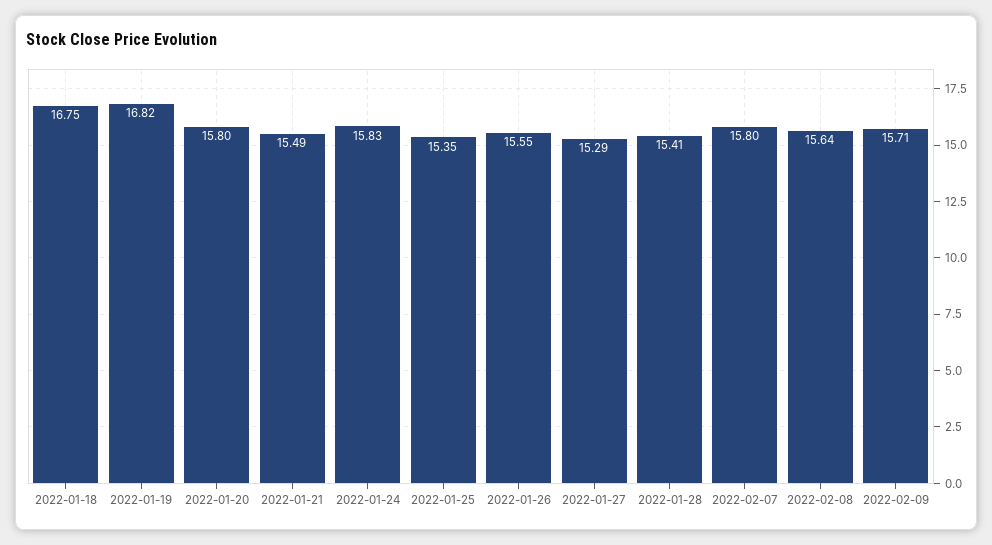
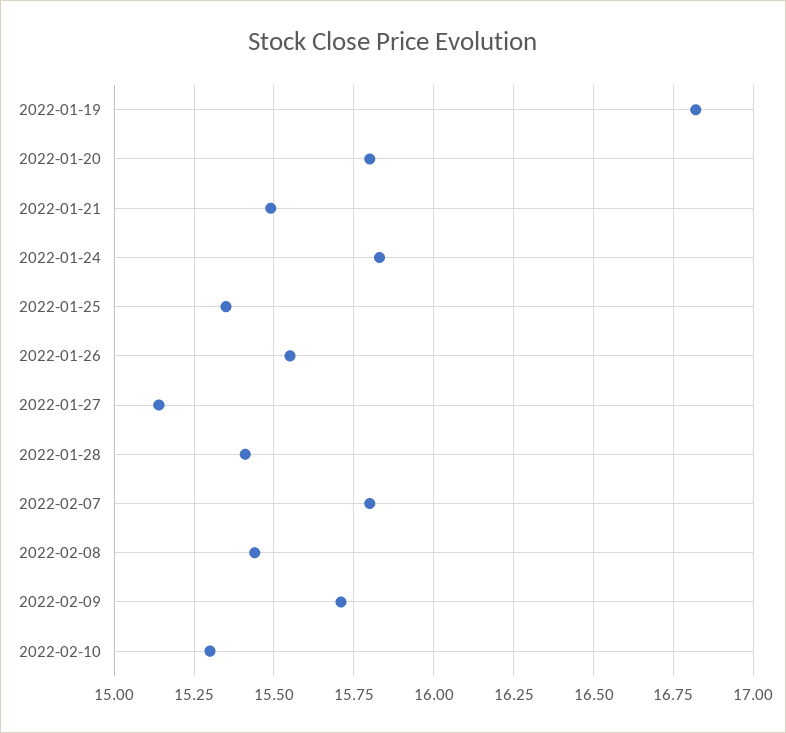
2022-01-18: 16.75 -> none
2022-01-27: 15.29 -> 15.15
2022-02-08: 15.64 -> 15.45
2022-02-10: none -> 15.3

